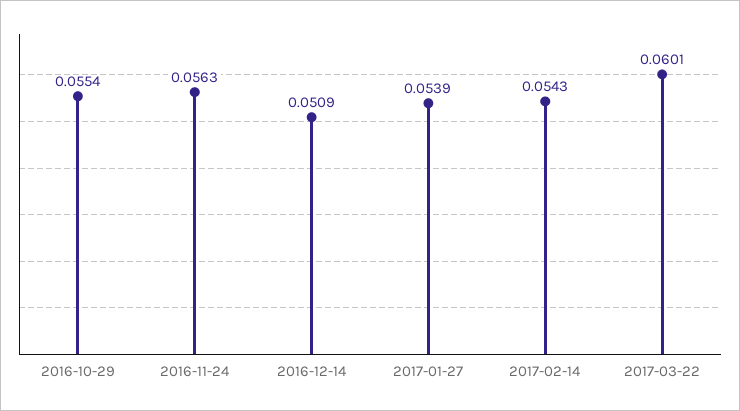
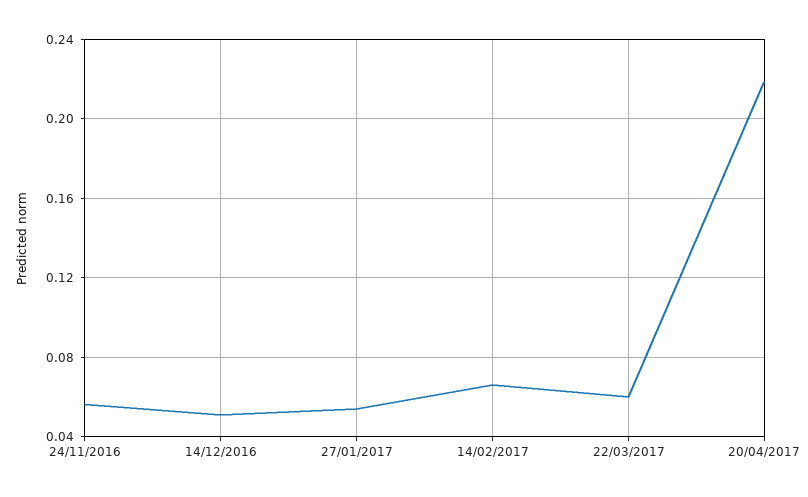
2016-10-29: 0.0554 -> none
2017-02-14: 0.0543 -> 0.065
20/04/2017: none -> 0.22

